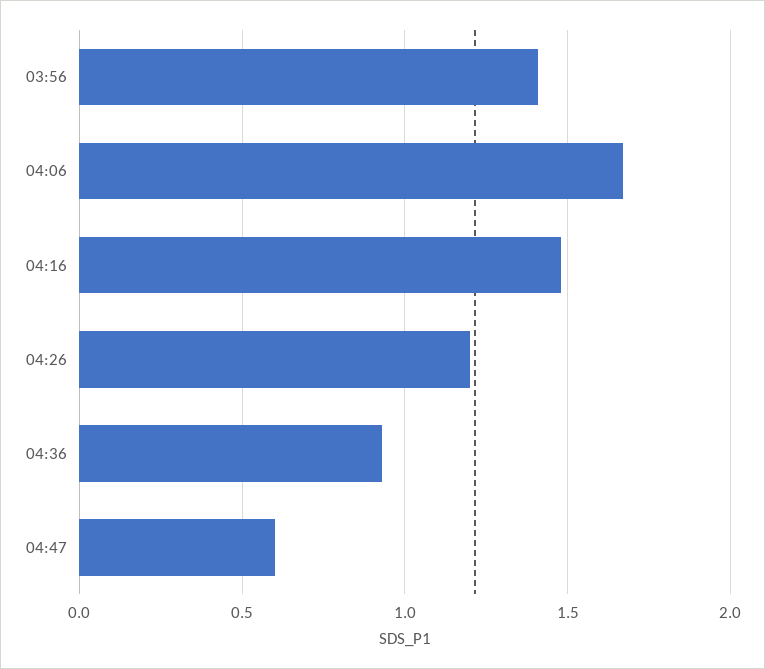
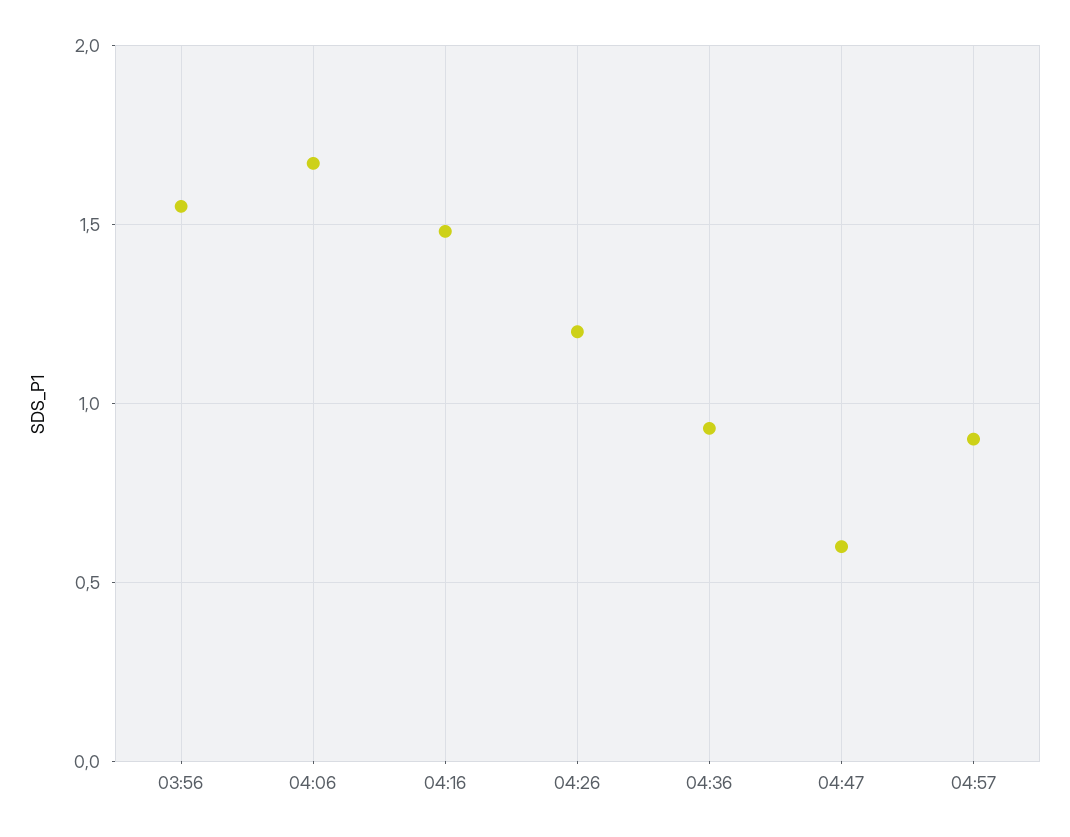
03:56: 1.4 -> 1.55
04:57: none -> 0.9

